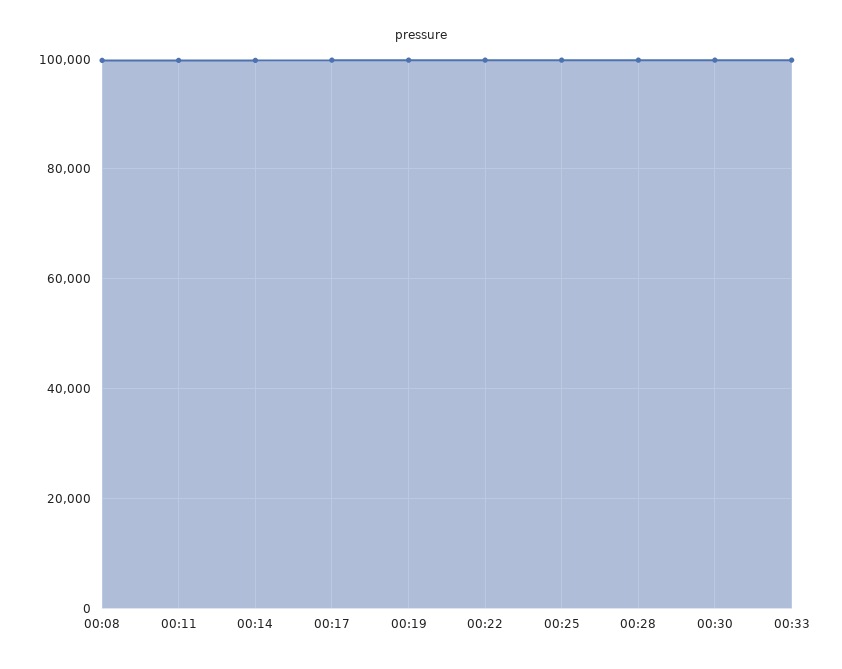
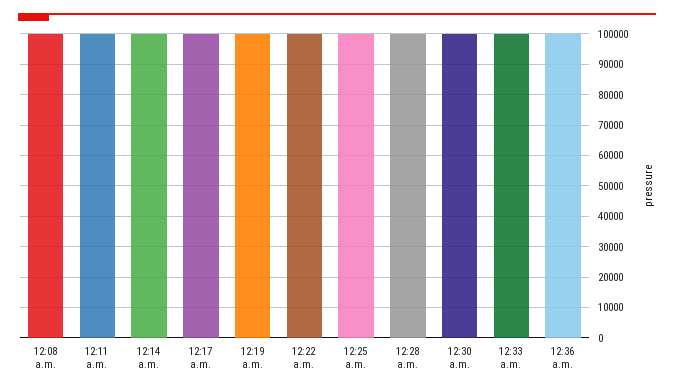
12:36 a.m.: none -> 100000

